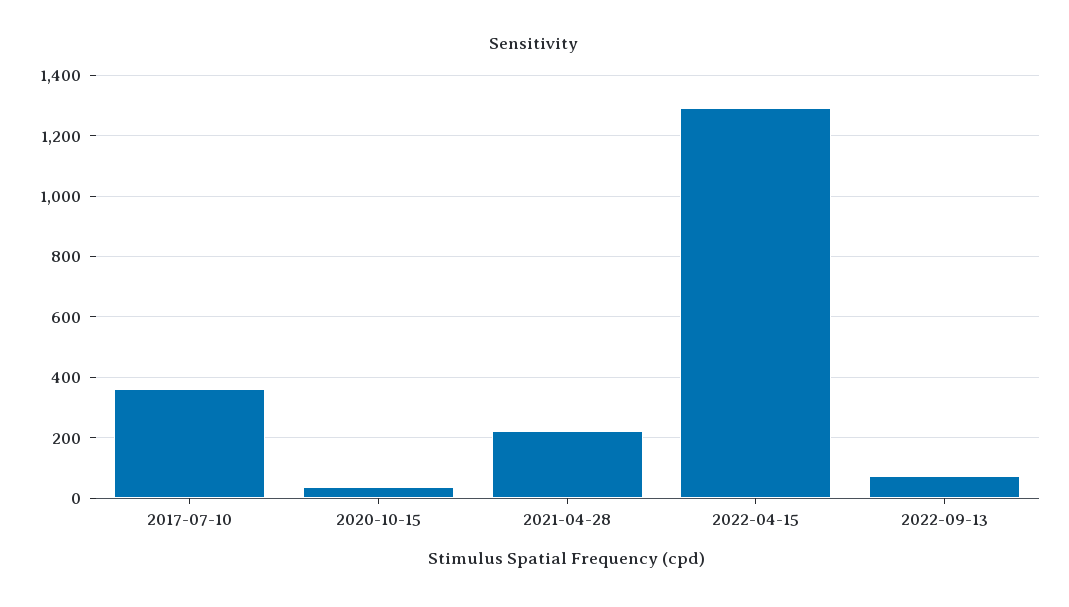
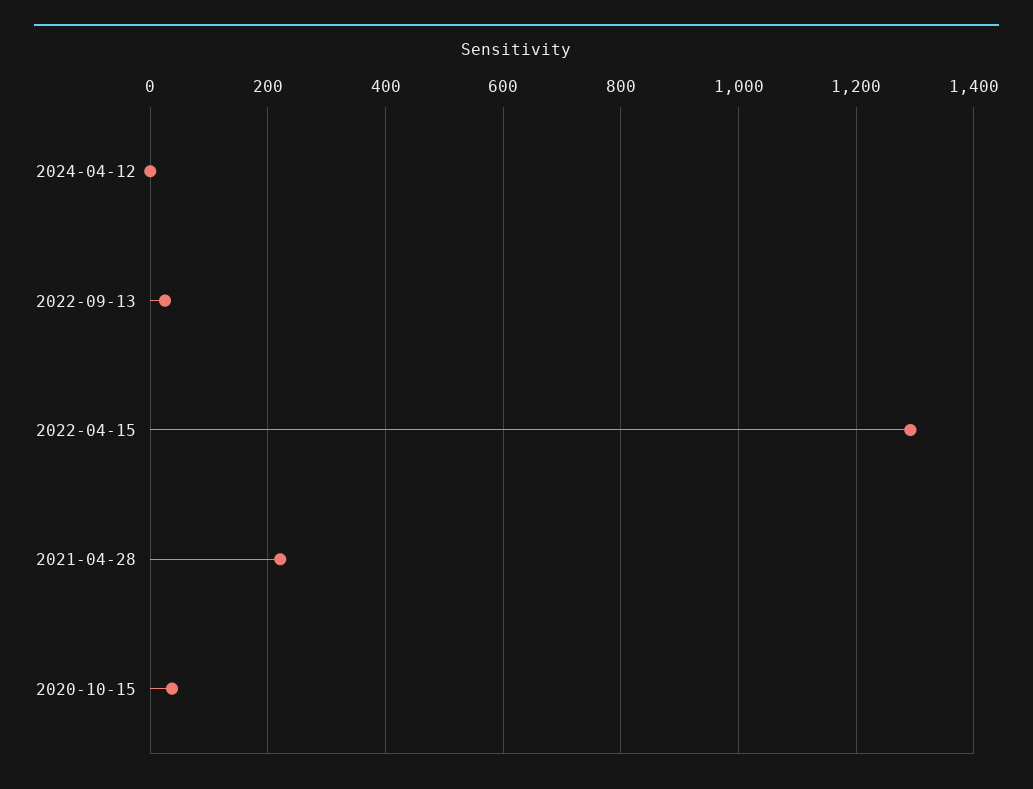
2017-07-10: 360 -> none
2022-09-13: 80 -> 20
2024-04-12: none -> 0

